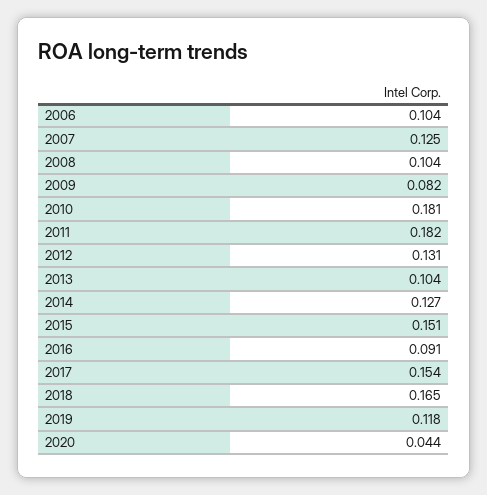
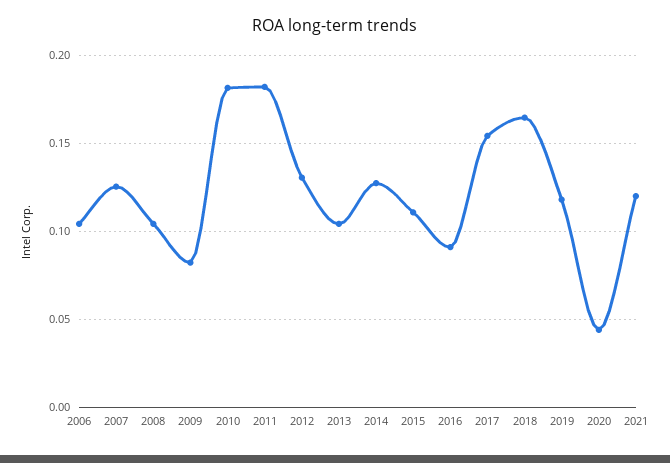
2015: 0.151 -> 0.11
2021: none -> 0.12

